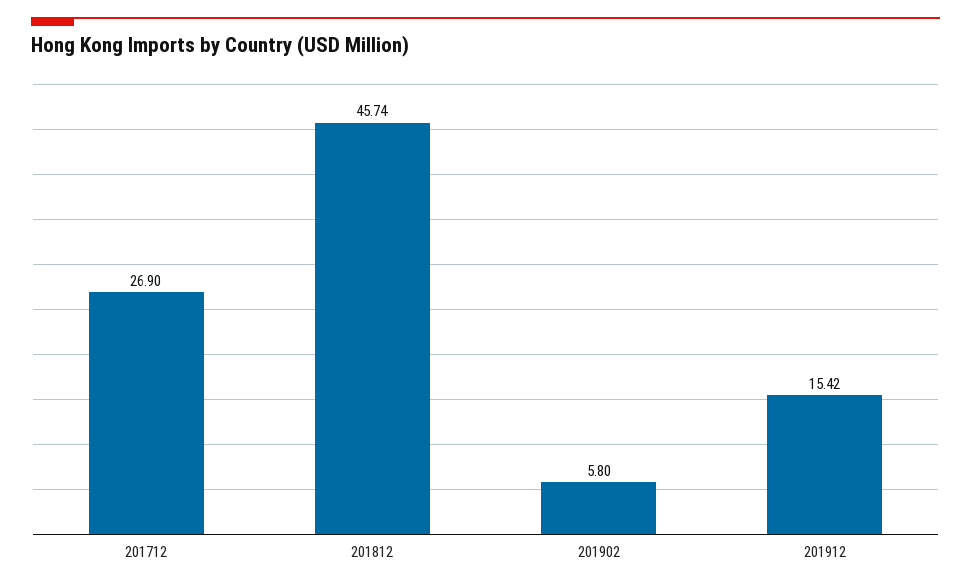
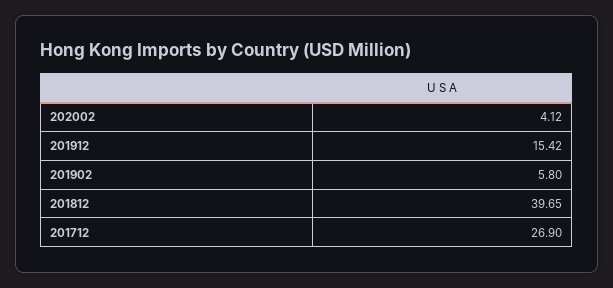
201812: 45.74 -> 39.65
202002: none -> 4.12

